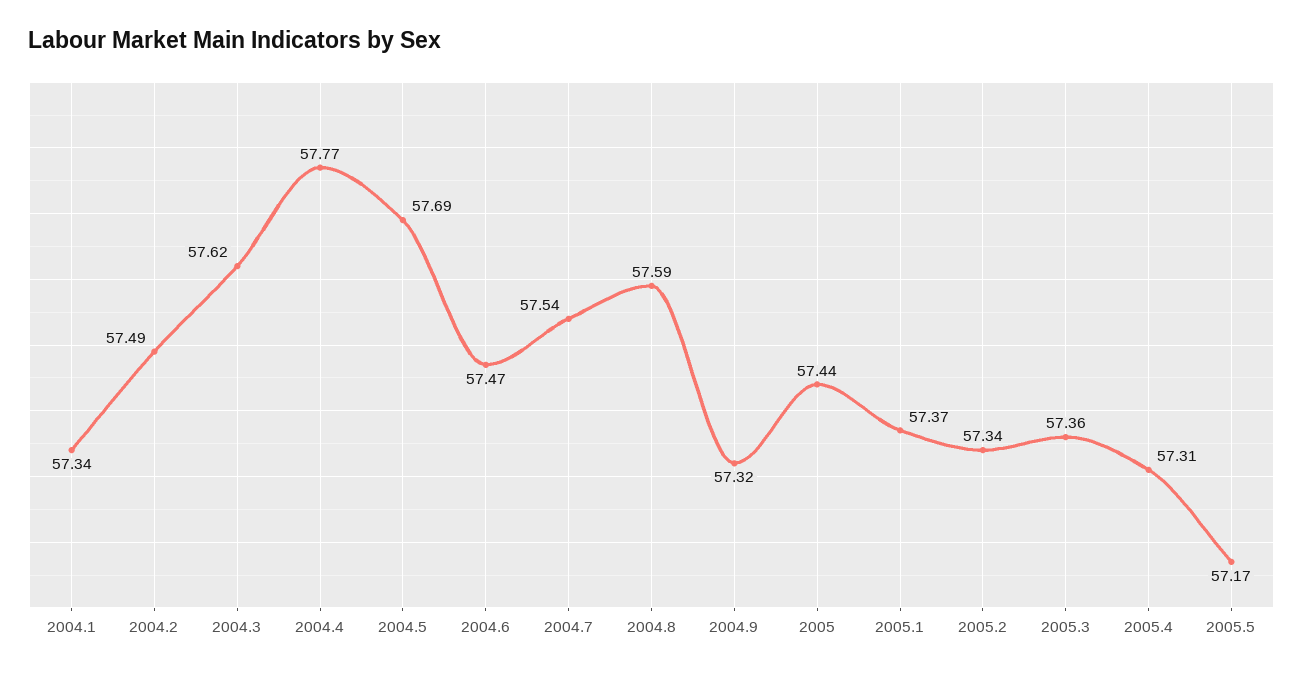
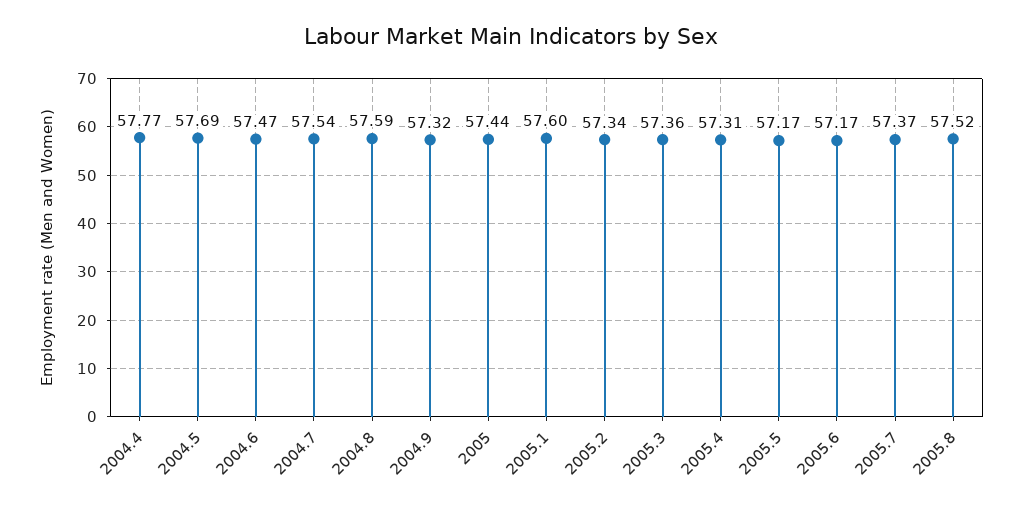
2004.1: 57.34 -> none
2004.2: 57.49 -> none
2004.3: 57.62 -> none
2005.1: 57.37 -> 57.6
2005.6: none -> 57.17
2005.7: none -> 57.37
2005.8: none -> 57.52

